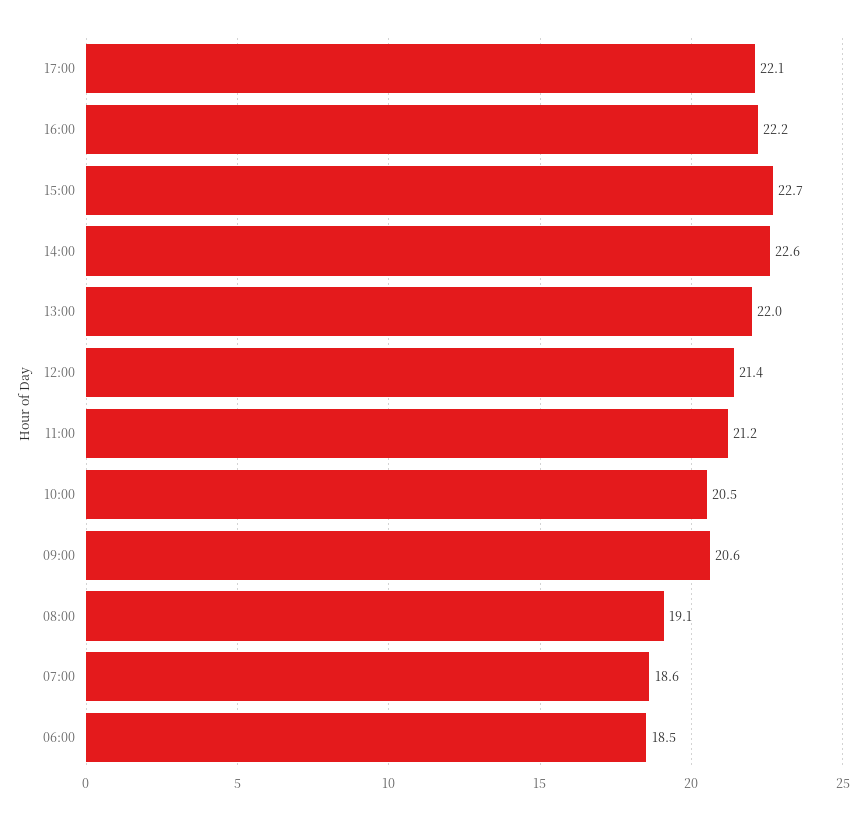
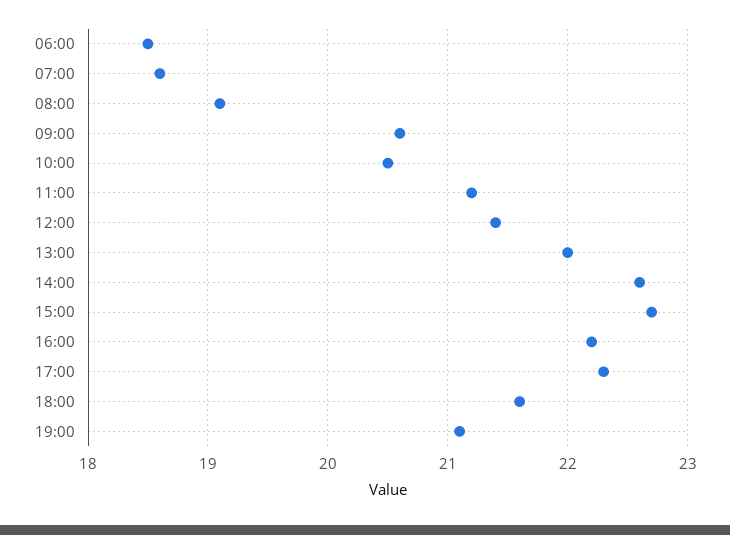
17:00: 22.1 -> 22.3
18:00: none -> 21.6
19:00: none -> 21.1

